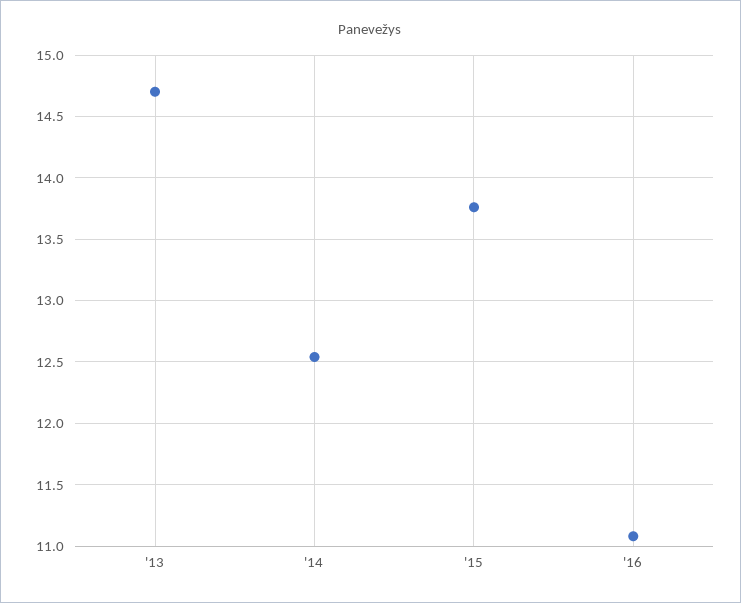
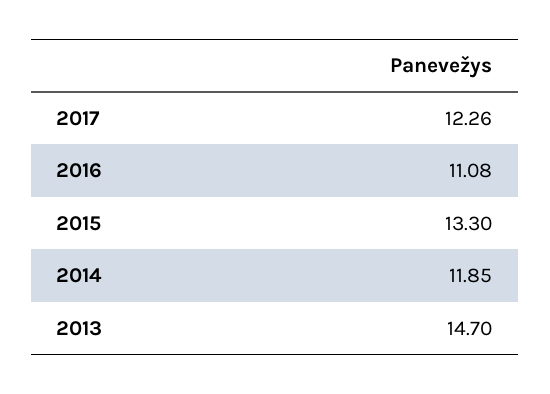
'14: 12.55 -> 11.85
'15: 13.75 -> 13.3
2017: none -> 12.26

